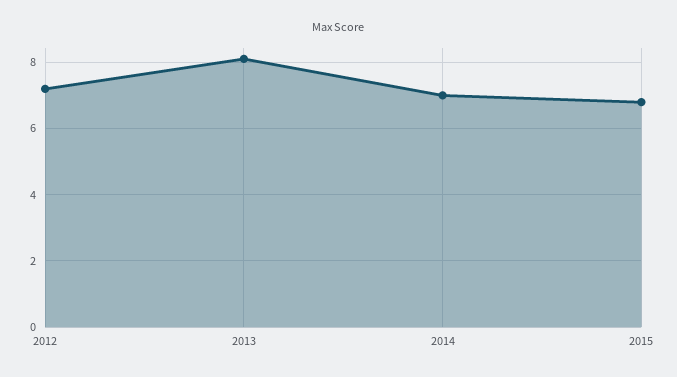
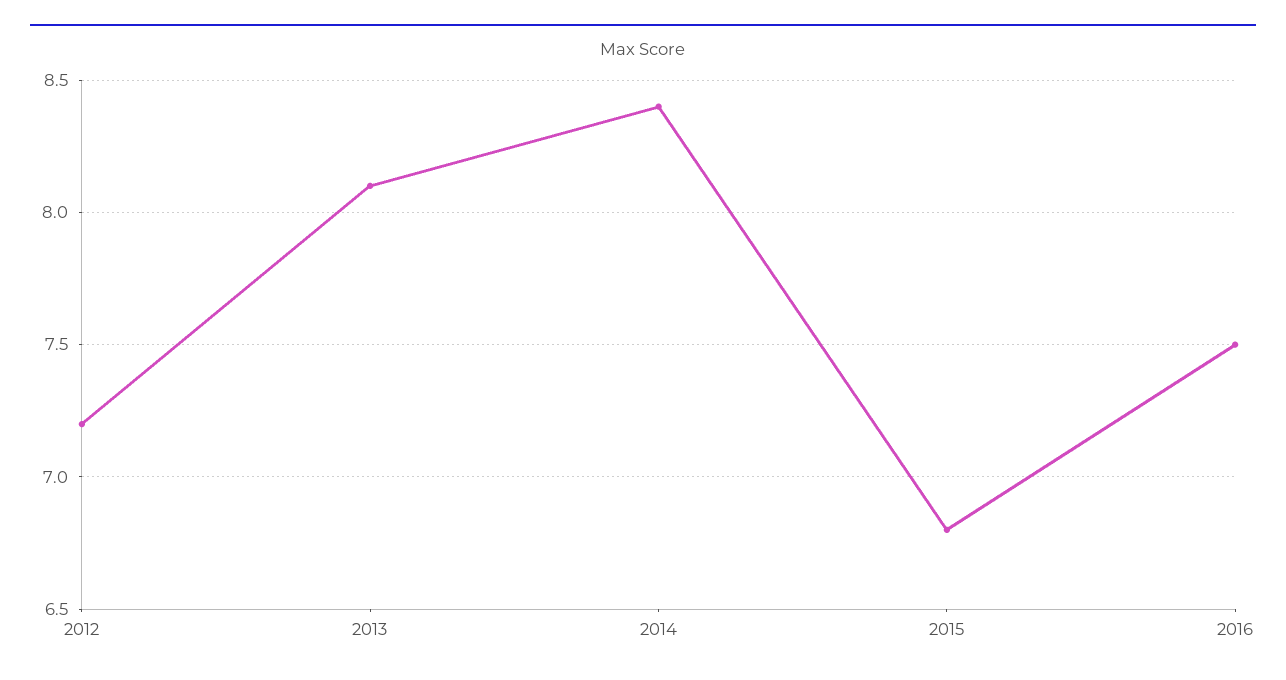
2014: 7 -> 8.4
2016: none -> 7.5

